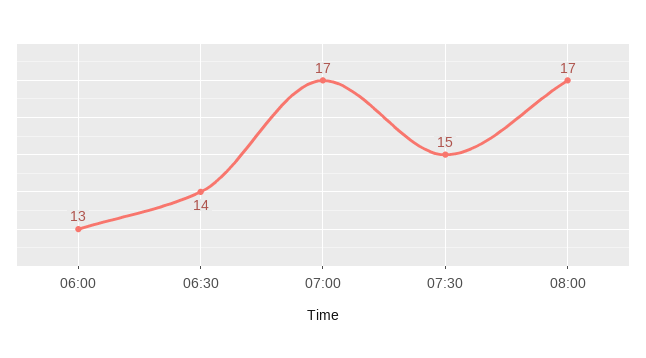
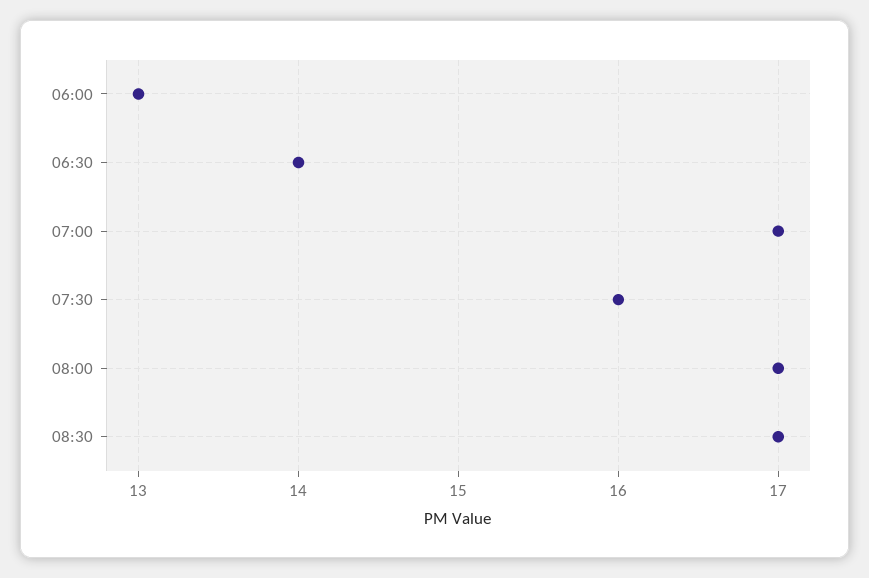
07:30: 15 -> 16
08:30: none -> 17

